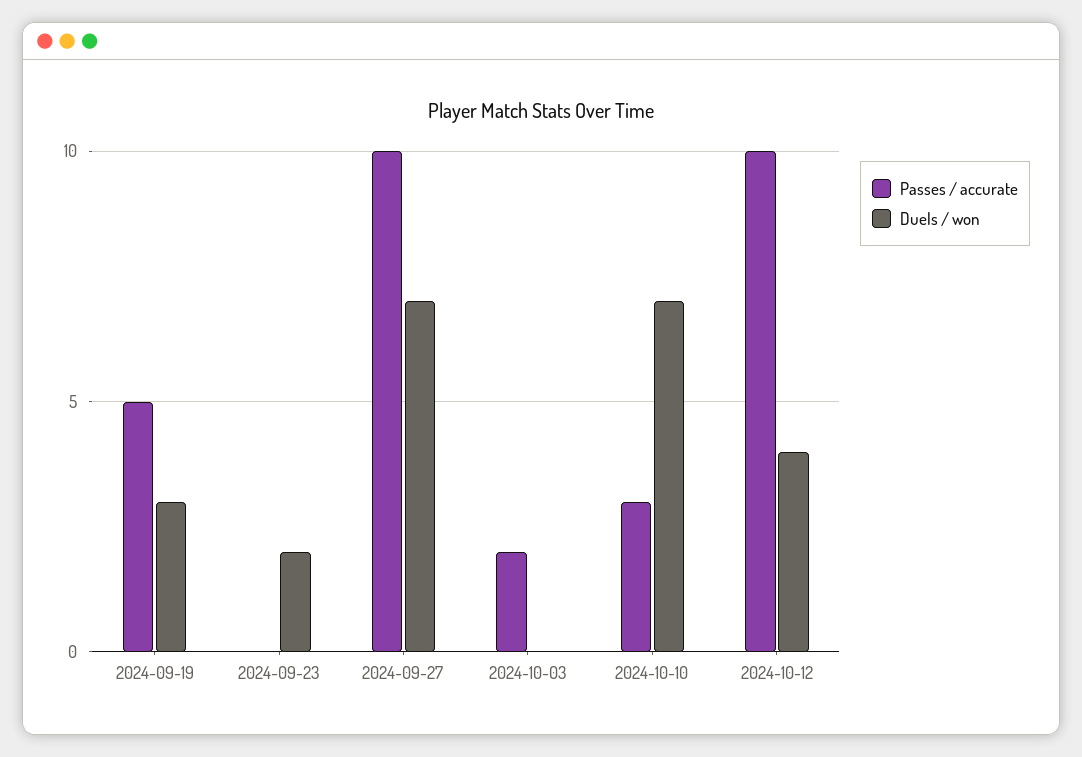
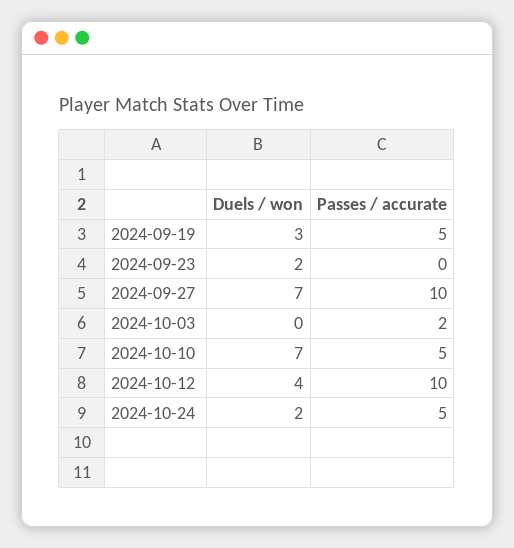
Passes / accurate, 2024-10-10: 3 -> 5
Duels / won, 2024-10-24: none -> 2
Passes / accurate, 2024-10-24: none -> 5

